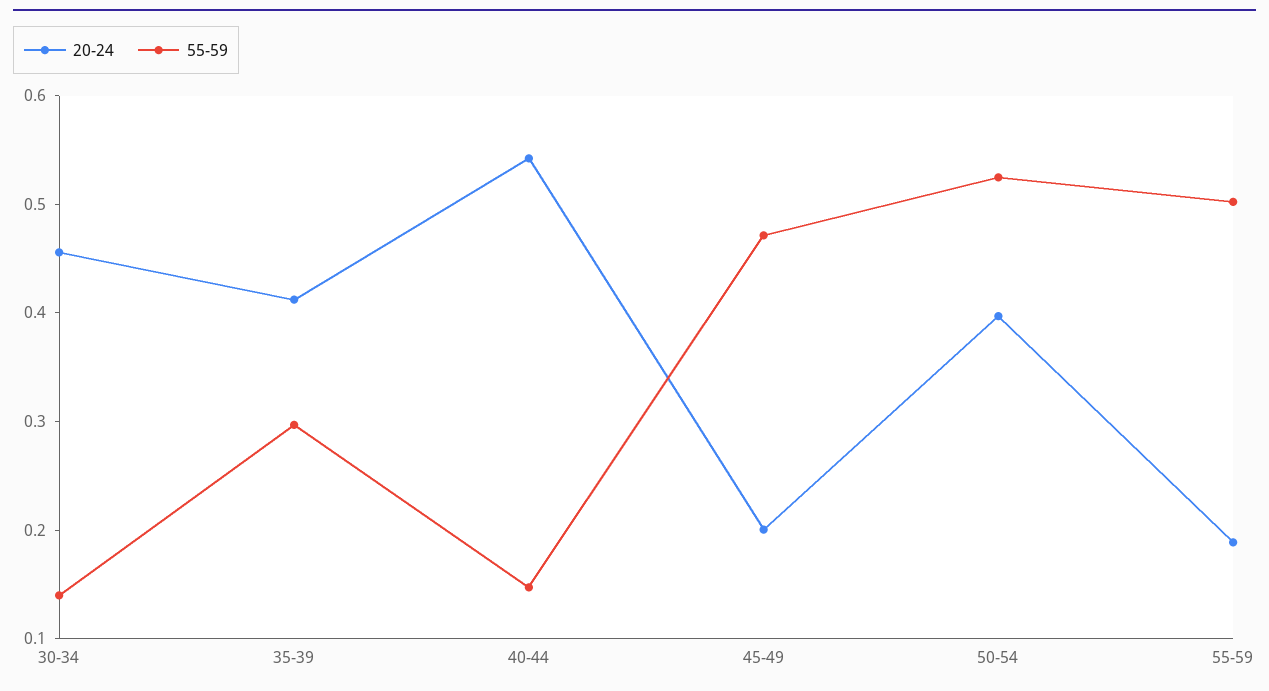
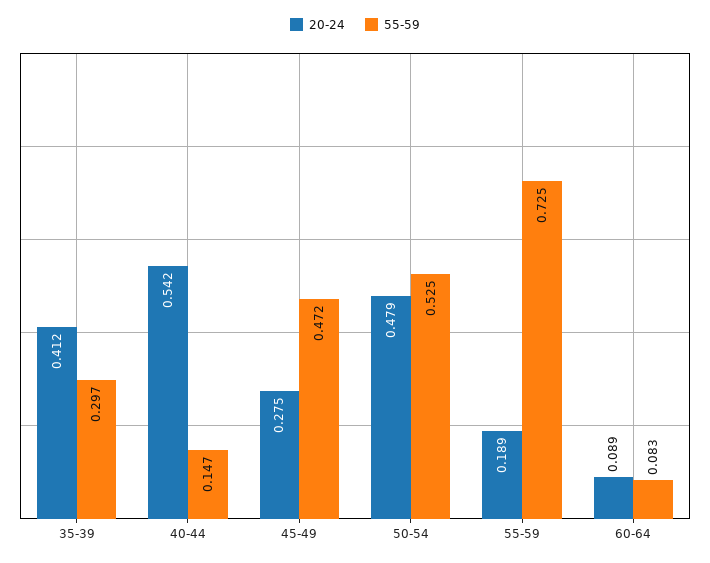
20-24, 30-34: 0.46 -> none
55-59, 30-34: 0.14 -> none
20-24, 45-49: 0.2 -> 0.275
20-24, 50-54: 0.4 -> 0.479
55-59, 55-59: 0.5 -> 0.725
20-24, 60-64: none -> 0.089
55-59, 60-64: none -> 0.083

